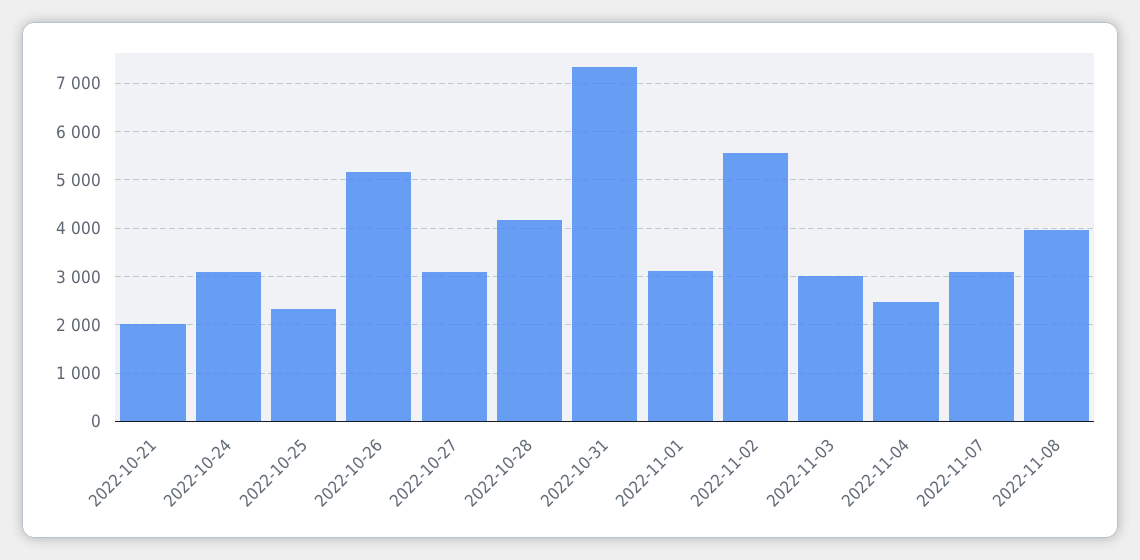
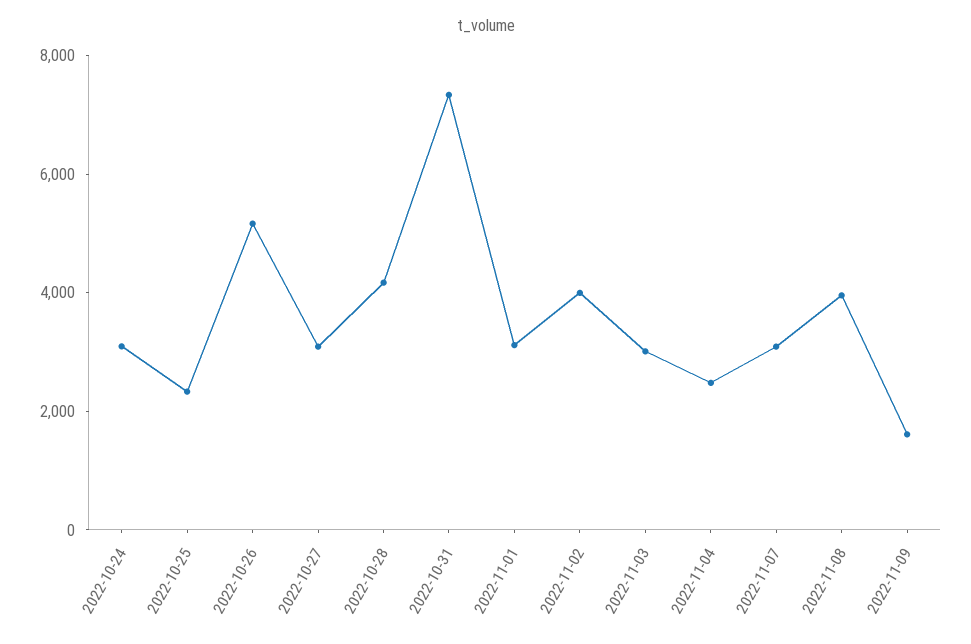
2022-10-21: 2000 -> none
2022-11-02: 5600 -> 4000
2022-11-09: none -> 1500

